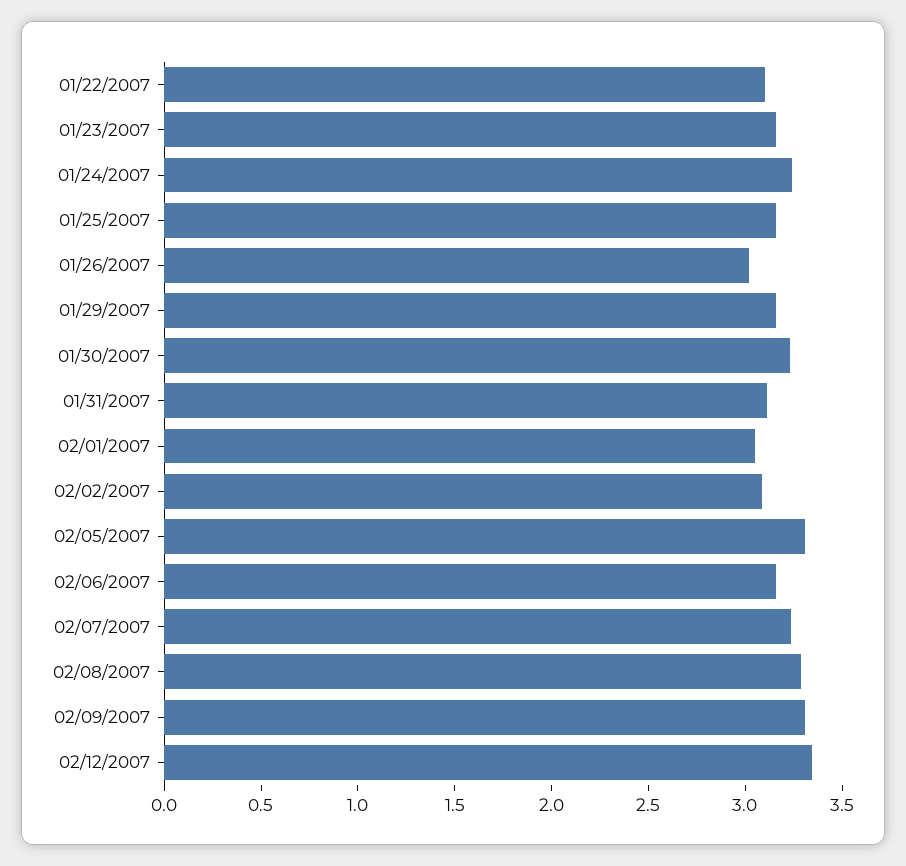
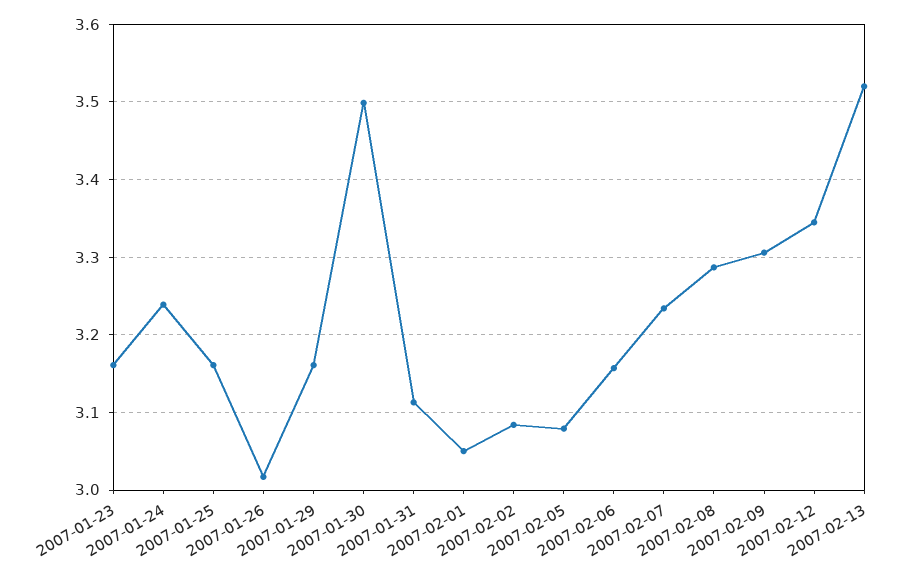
01/22/2007: 3.1 -> none
01/30/2007: 3.2 -> 3.5
02/05/2007: 3.3 -> 3.08
2007-02-13: none -> 3.52

